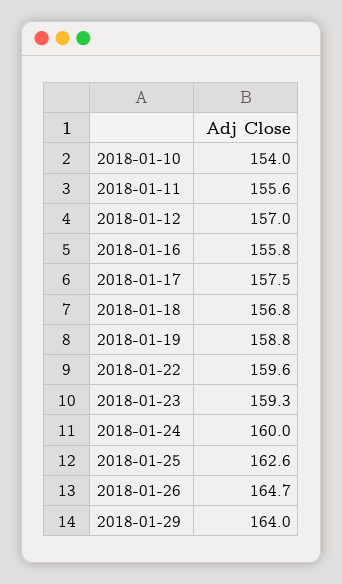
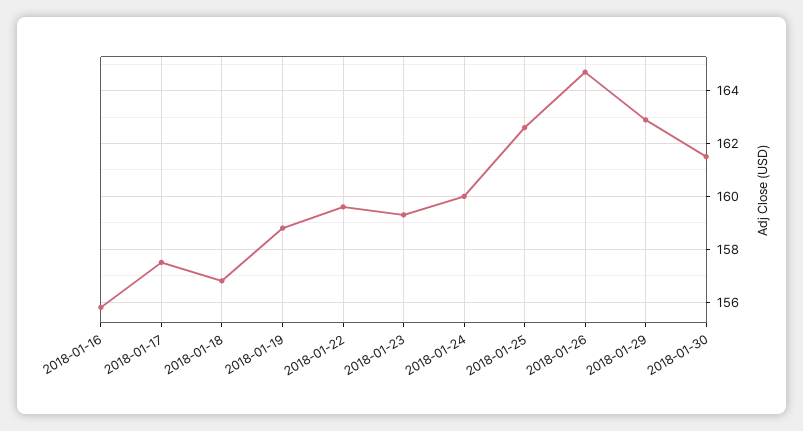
2018-01-10: 154 -> none
2018-01-11: 155.6 -> none
2018-01-12: 157 -> none
2018-01-29: 164 -> 163
2018-01-30: none -> 161.5

